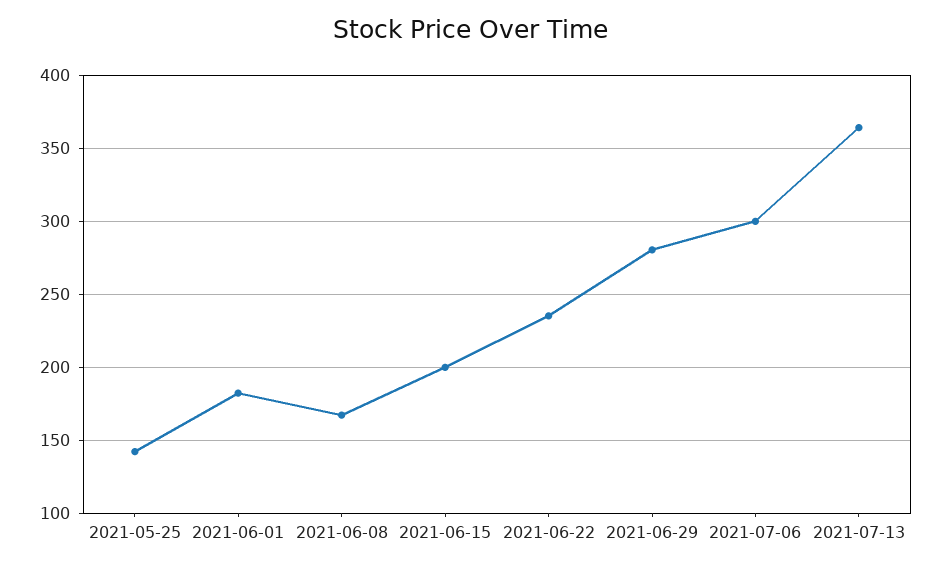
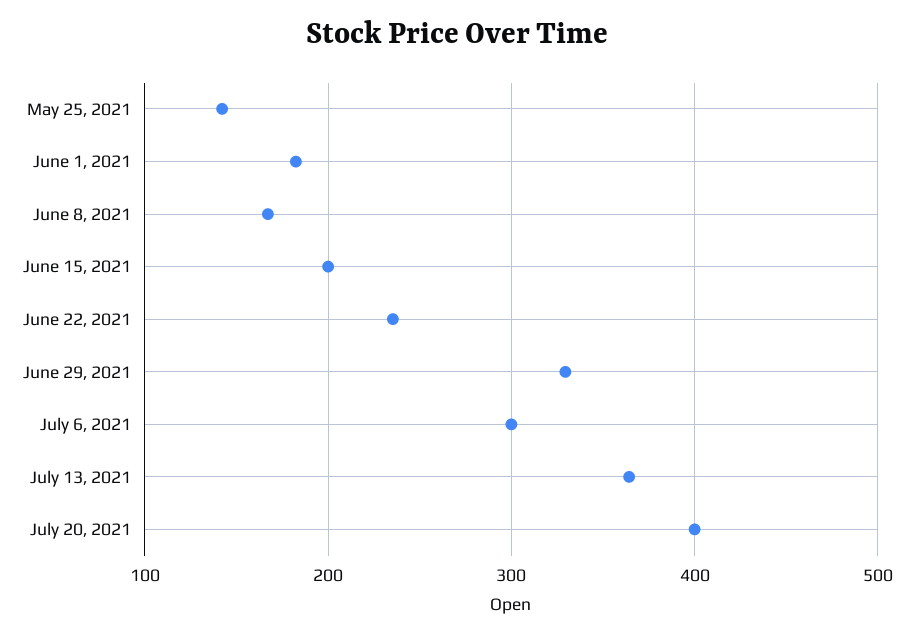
2021-06-29: 280 -> 330
July 20, 2021: none -> 400

